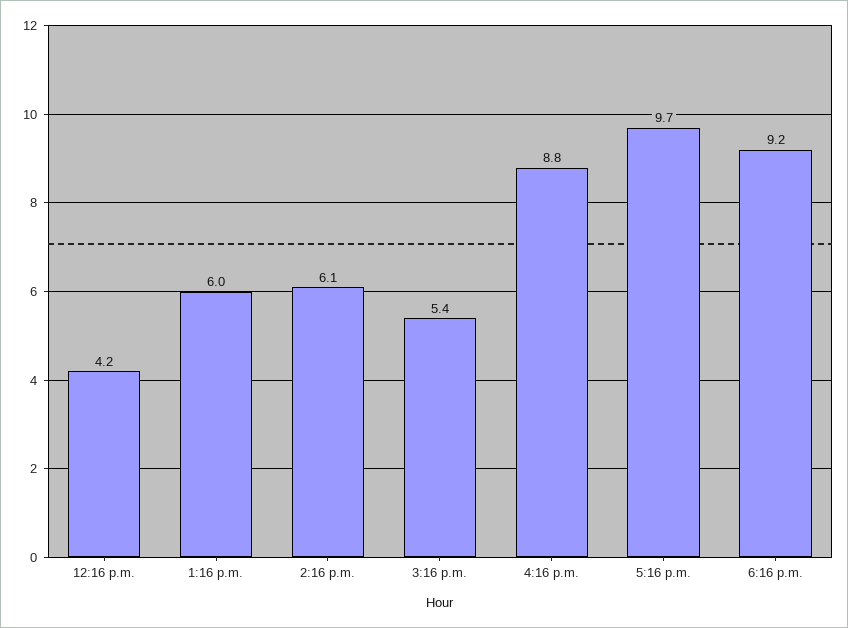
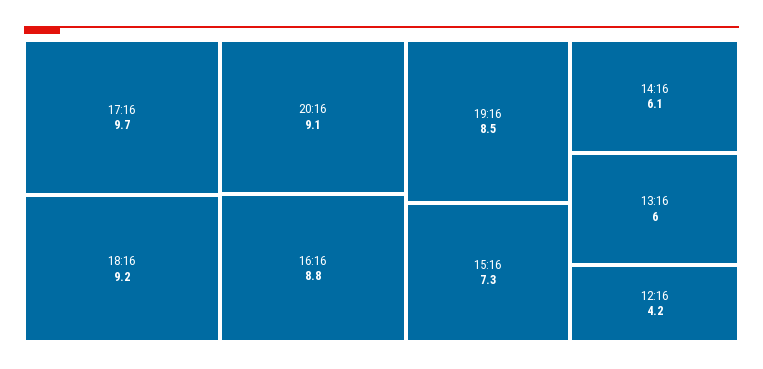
3:16 p.m.: 5.4 -> 7.3
20:16: none -> 9.1
19:16: none -> 8.5

